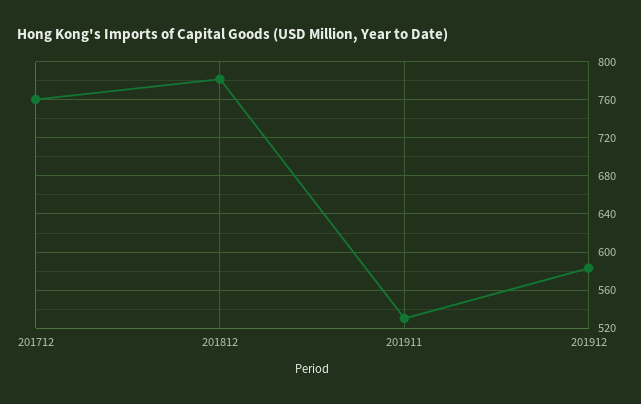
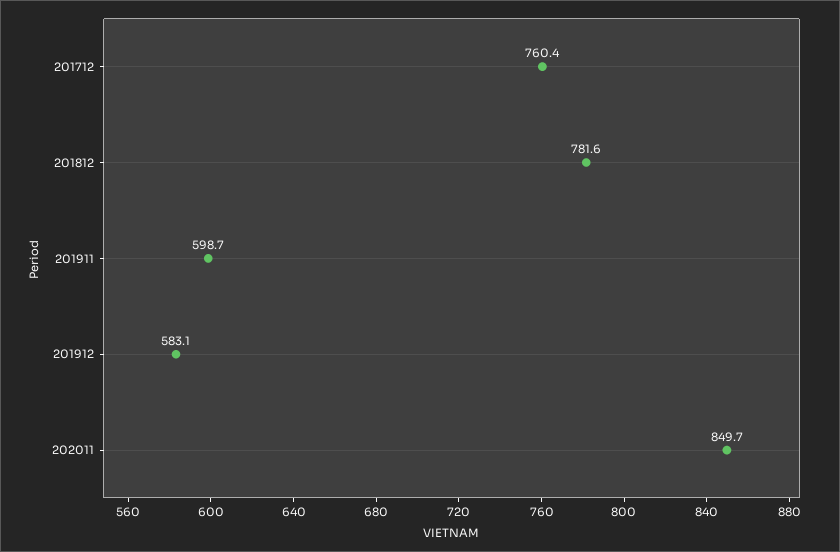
201911: 530 -> 598.7
202011: none -> 849.7

